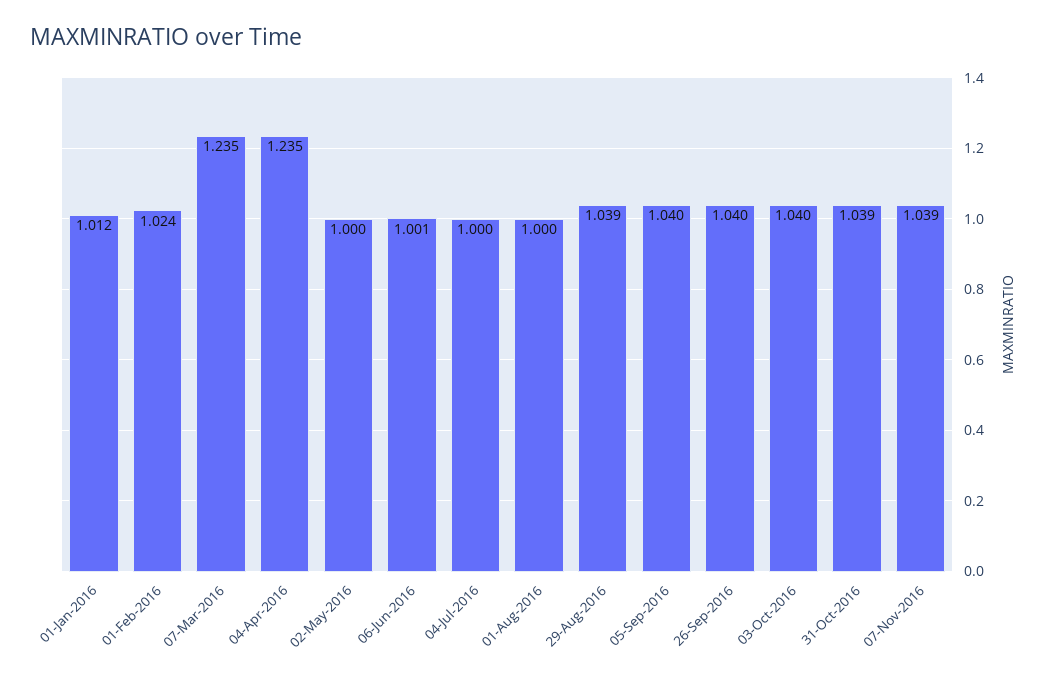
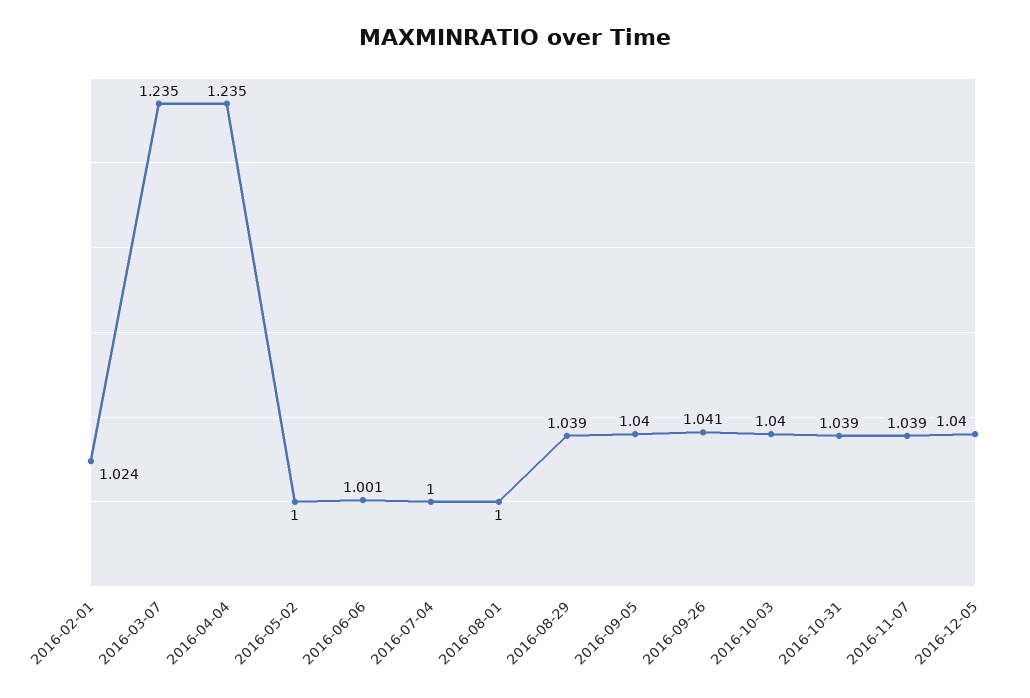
01-Jan-2016: 1.012 -> none
26-Sep-2016: 1.04 -> 1.041
2016-12-05: none -> 1.04

